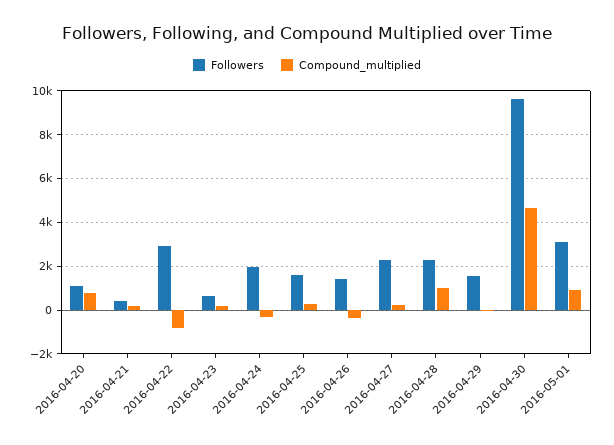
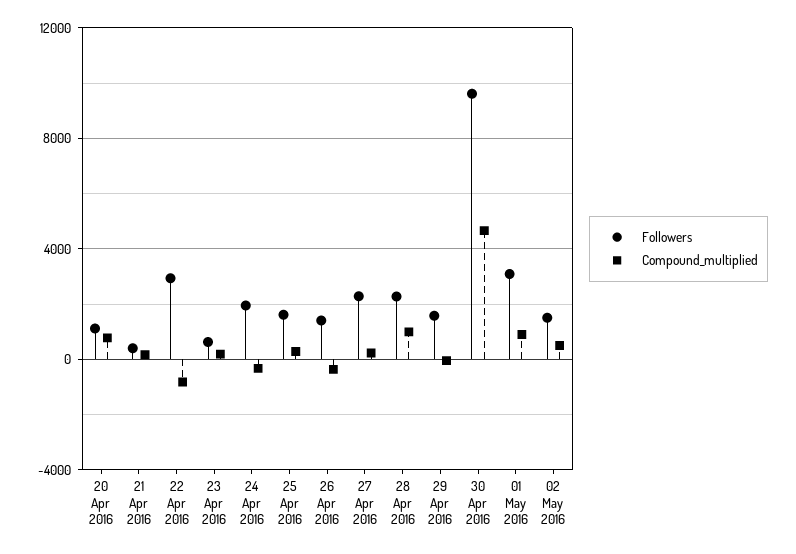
Followers, 02 May 2016: none -> 1500
Compound_multiplied, 02 May 2016: none -> 500

